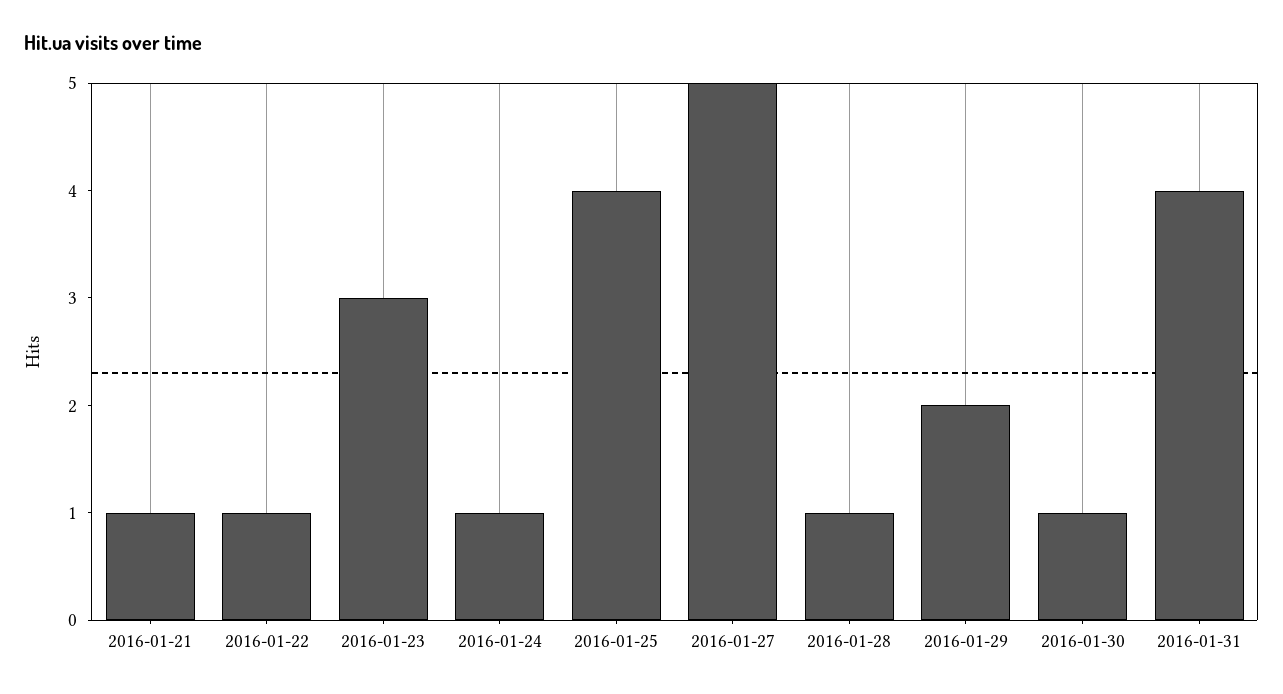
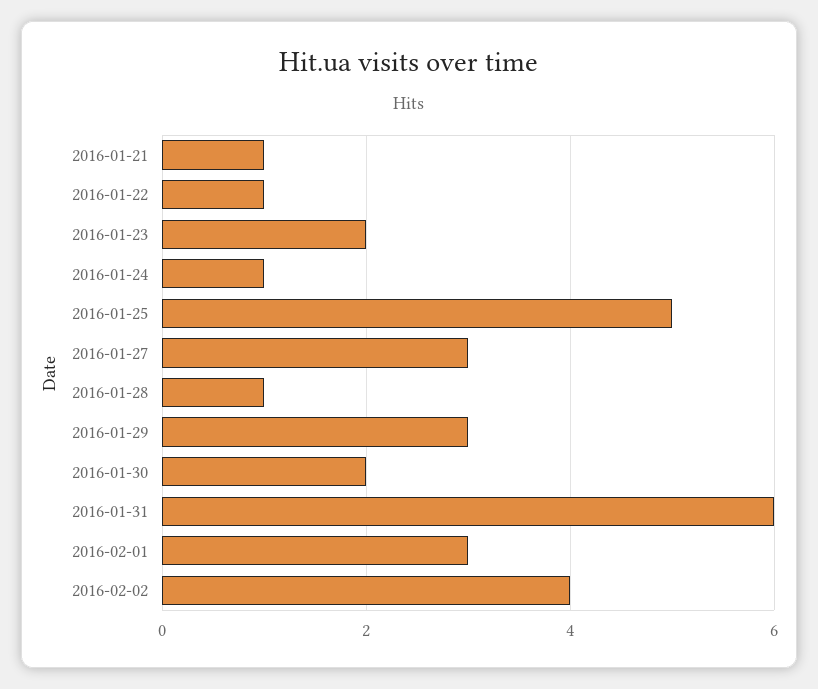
2016-01-23: 3 -> 2
2016-01-25: 4 -> 5
2016-01-27: 5 -> 3
2016-01-29: 2 -> 3
2016-01-30: 1 -> 2
2016-01-31: 4 -> 6
2016-02-01: none -> 3
2016-02-02: none -> 4

